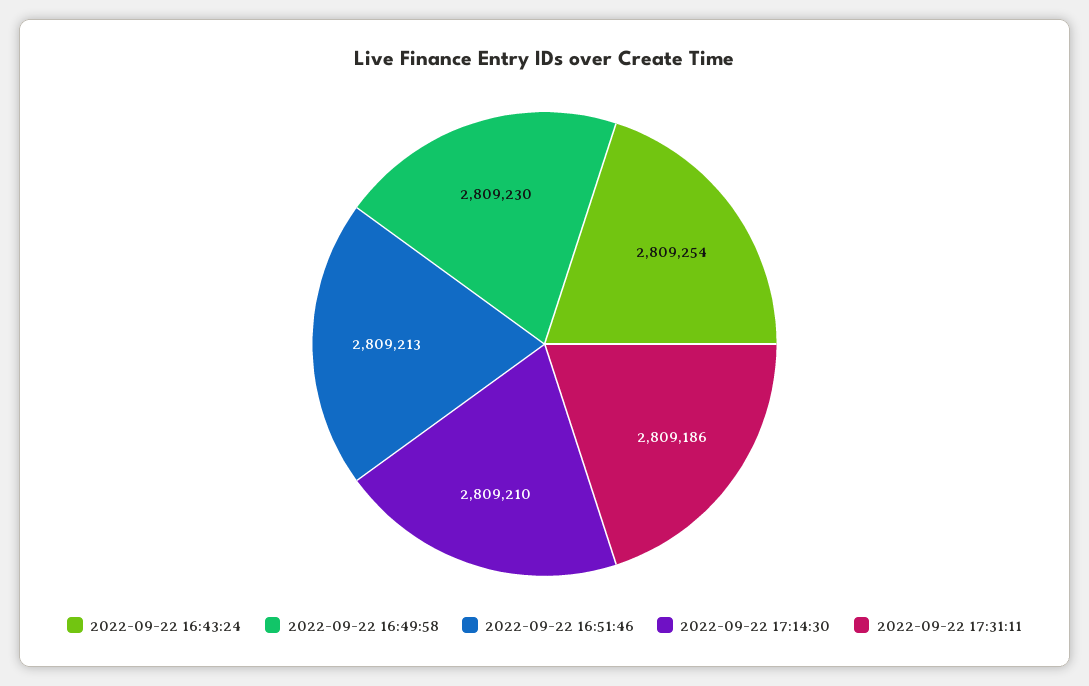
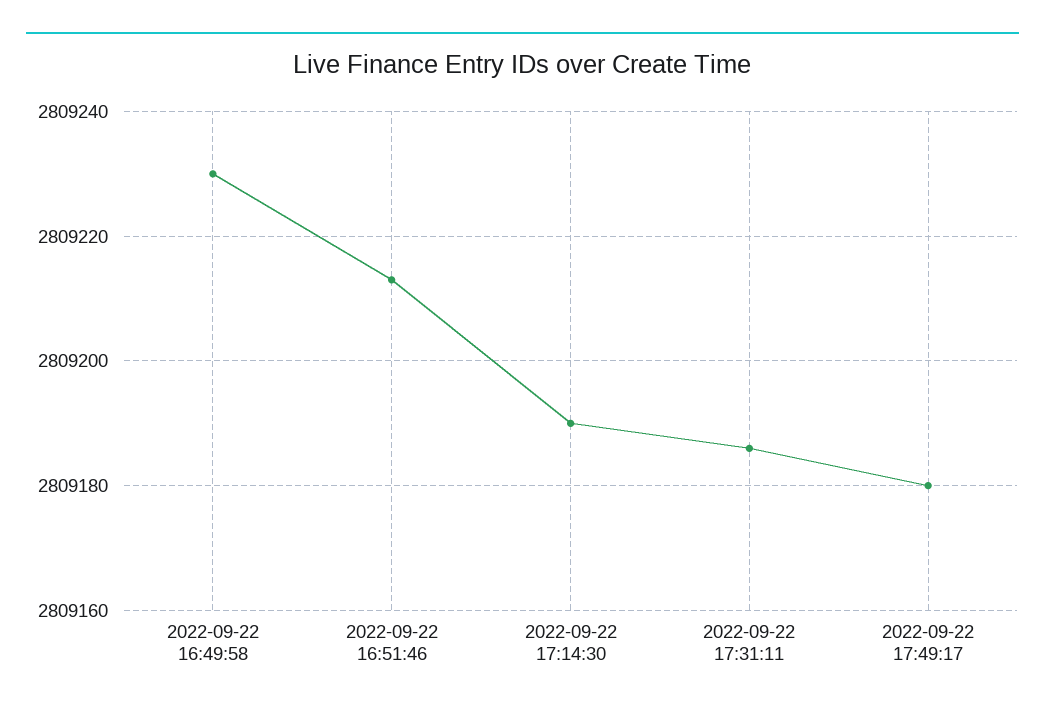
2022-09-22 16:43:24: 2809254 -> none
2022-09-22 17:14:30: 2809210 -> 2809190
2022-09-22 17:49:17: none -> 2809180

